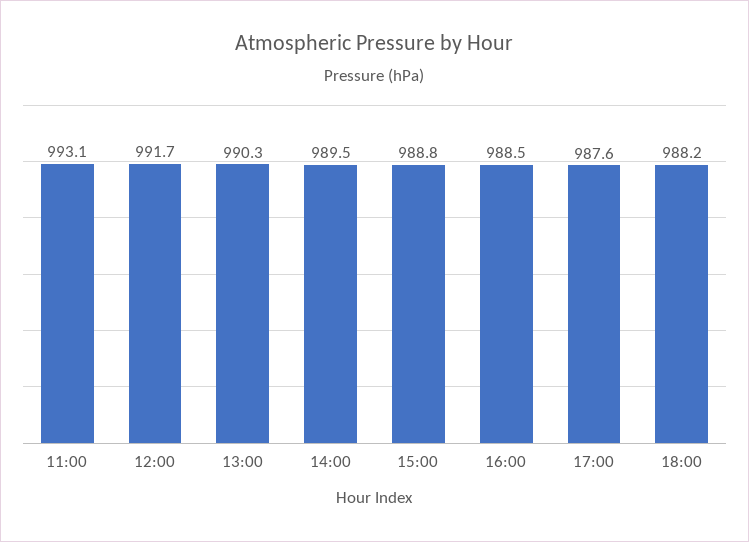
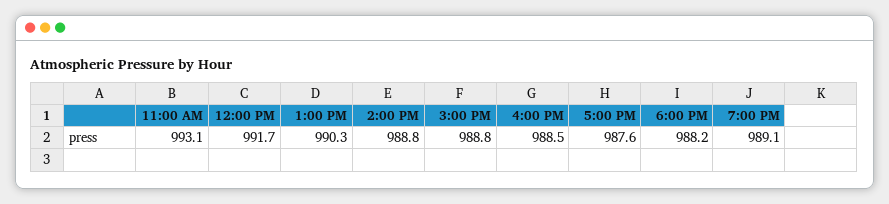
14:00: 989.5 -> 988.8
7:00 PM: none -> 989.1

